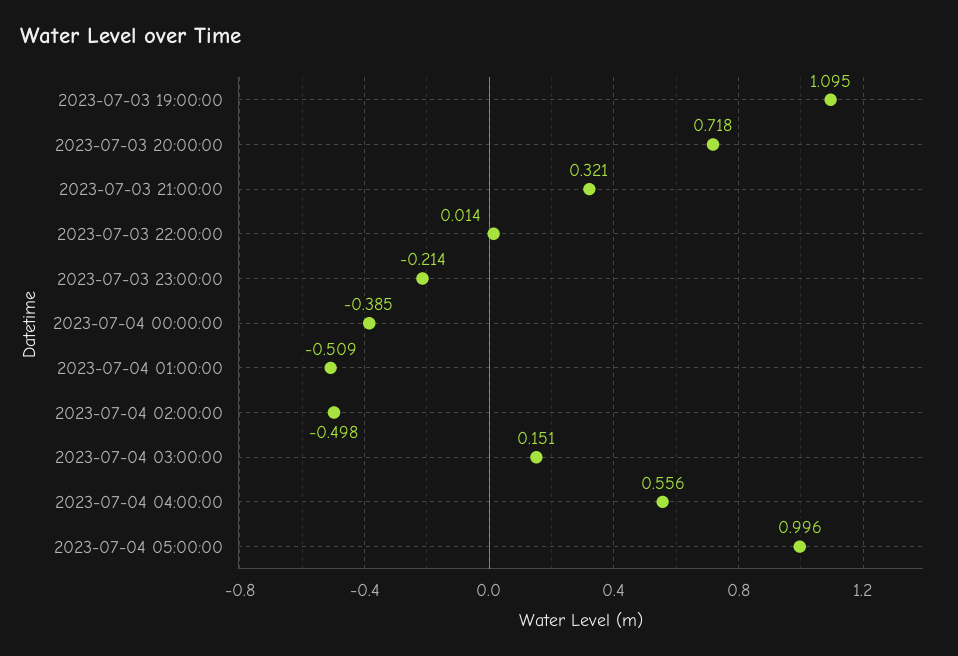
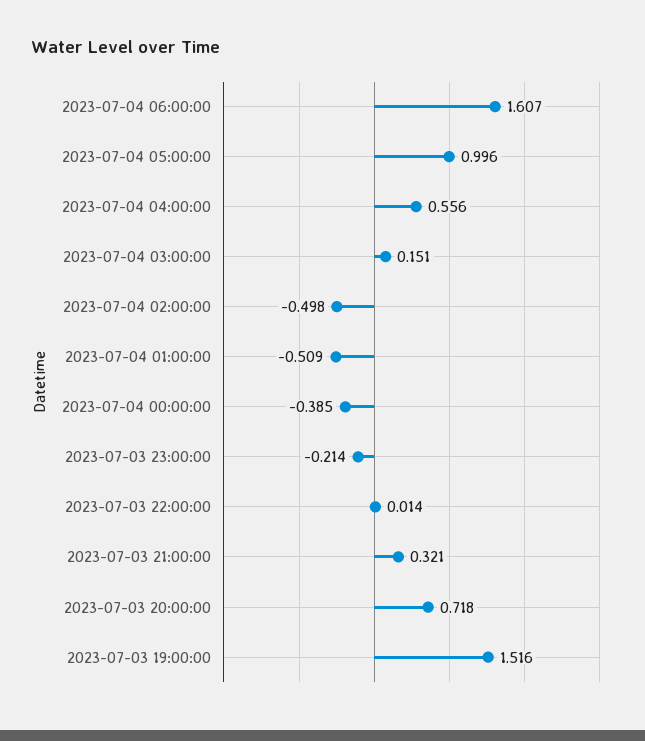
2023-07-03 19:00:00: 1.095 -> 1.516
2023-07-04 06:00:00: none -> 1.607

